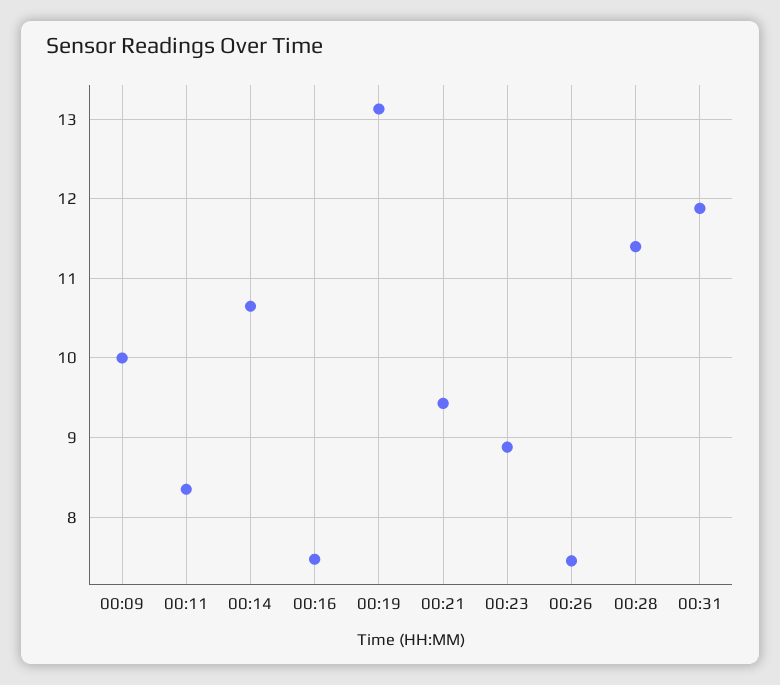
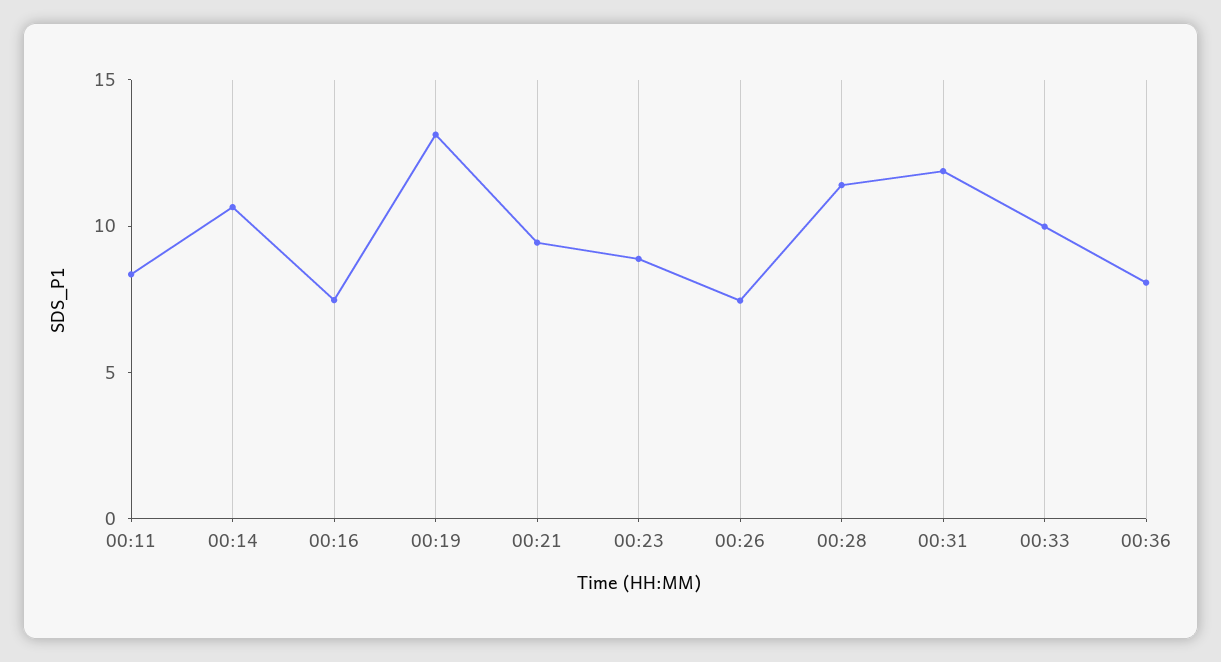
00:09: 10 -> none
00:33: none -> 10
00:36: none -> 8

